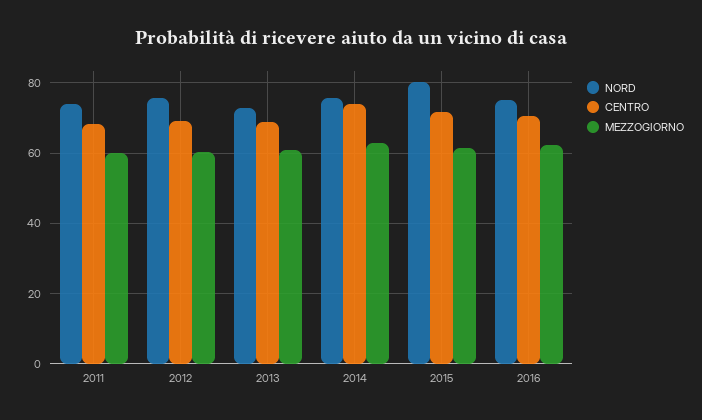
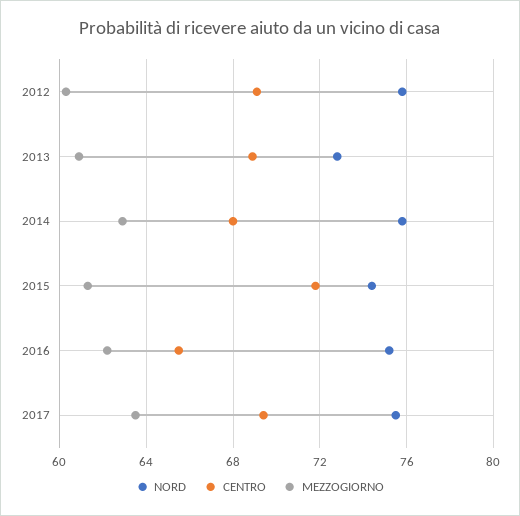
NORD, 2011: 74 -> none
CENTRO, 2011: 68 -> none
MEZZOGIORNO, 2011: 60 -> none
CENTRO, 2014: 74 -> 68
NORD, 2015: 80 -> 74.5
CENTRO, 2016: 70 -> 65.5
NORD, 2017: none -> 75.5
CENTRO, 2017: none -> 69.5
MEZZOGIORNO, 2017: none -> 63.5

